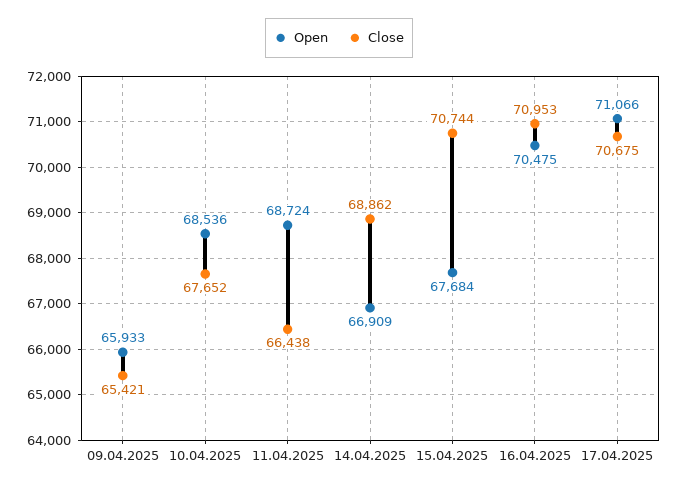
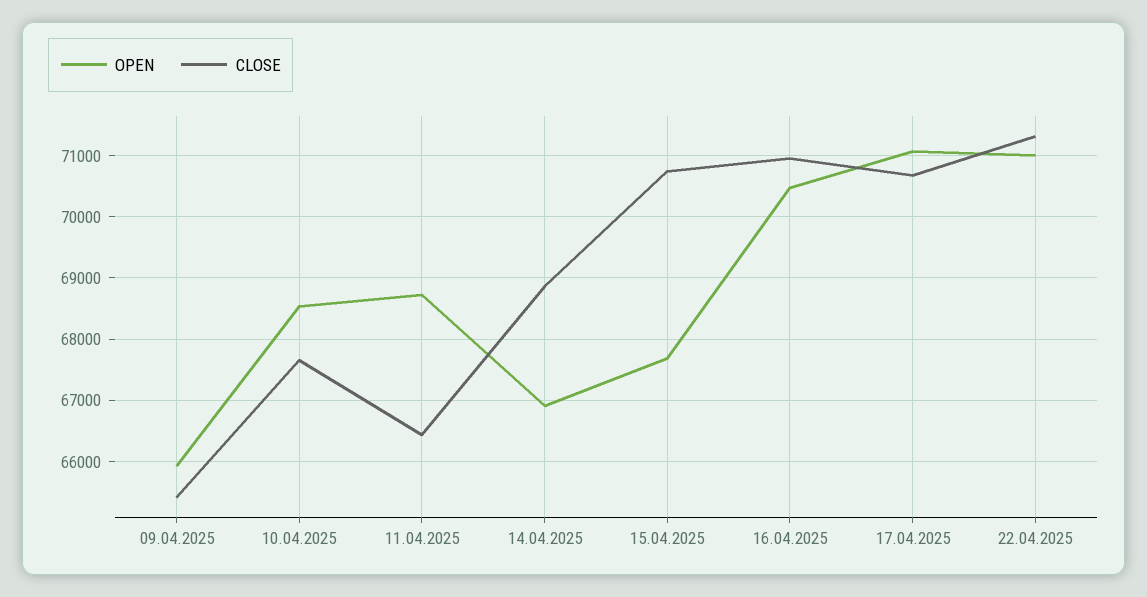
Open, 22.04.2025: none -> 71000
Close, 22.04.2025: none -> 71300

